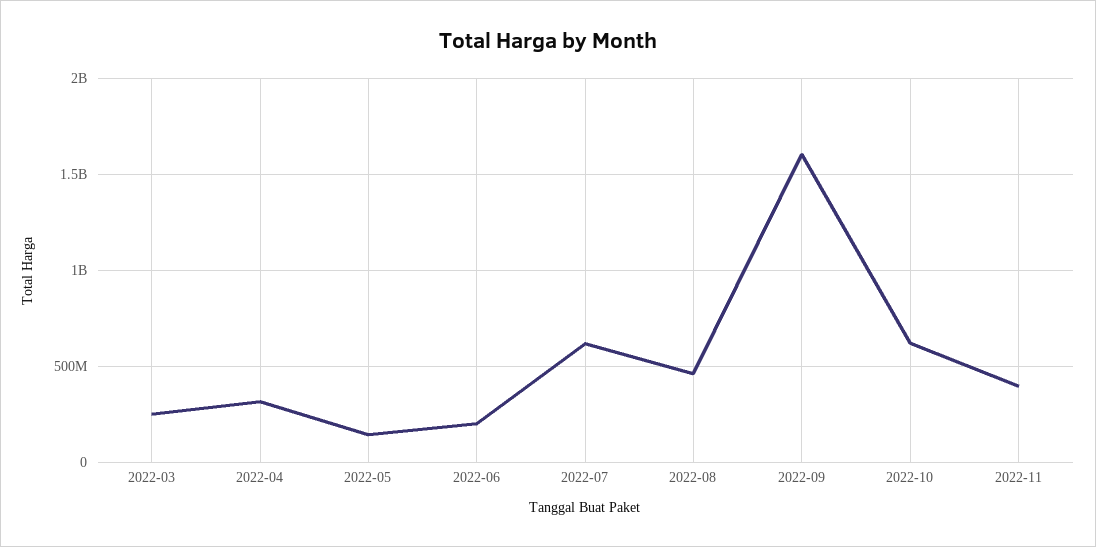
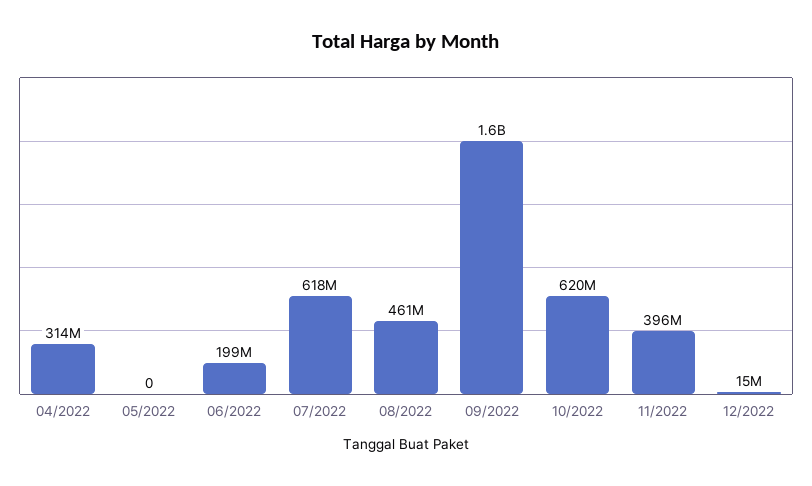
2022-03: 250000000 -> none
2022-05: 150000000 -> 0
12/2022: none -> 15000000

